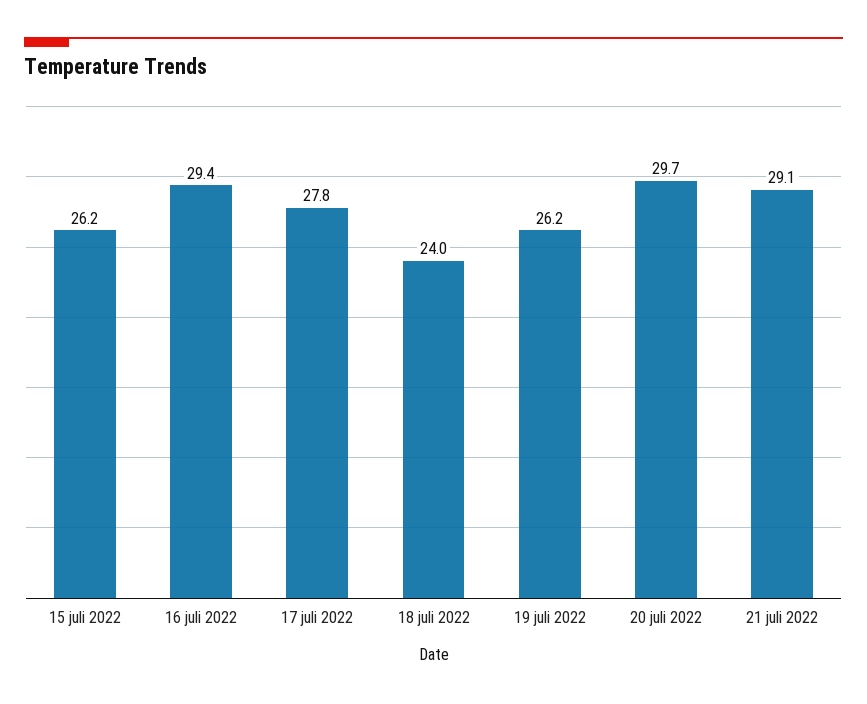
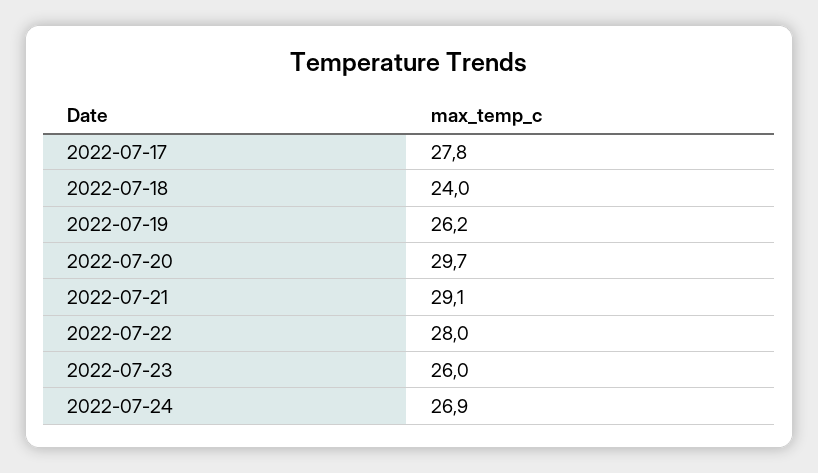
15 juli 2022: 26.2 -> none
16 juli 2022: 29.4 -> none
2022-07-22: none -> 28
2022-07-23: none -> 26
2022-07-24: none -> 26.9

